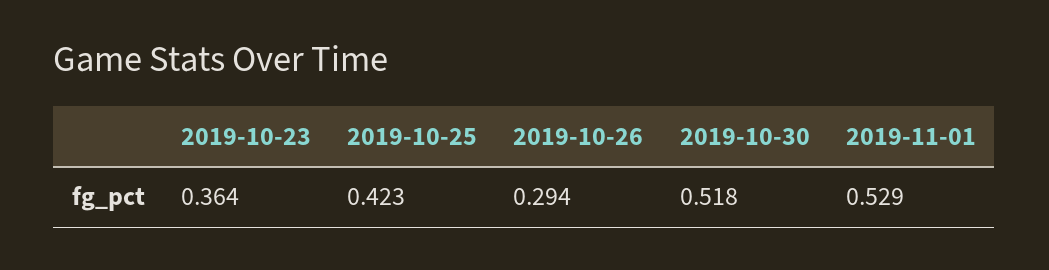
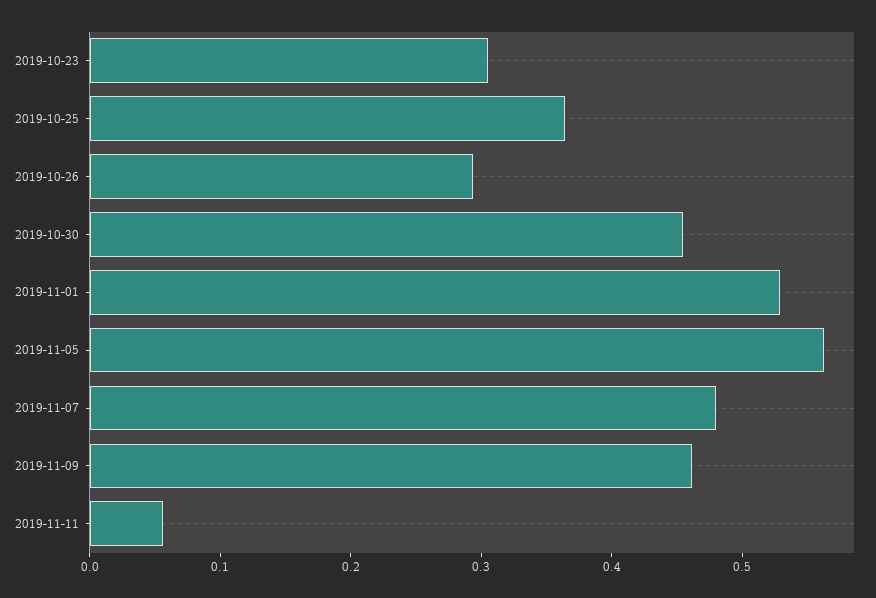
2019-10-23: 0.364 -> 0.3
2019-10-25: 0.423 -> 0.36
2019-10-30: 0.518 -> 0.46
2019-11-05: none -> 0.56
2019-11-07: none -> 0.48
2019-11-09: none -> 0.46
2019-11-11: none -> 0.06

